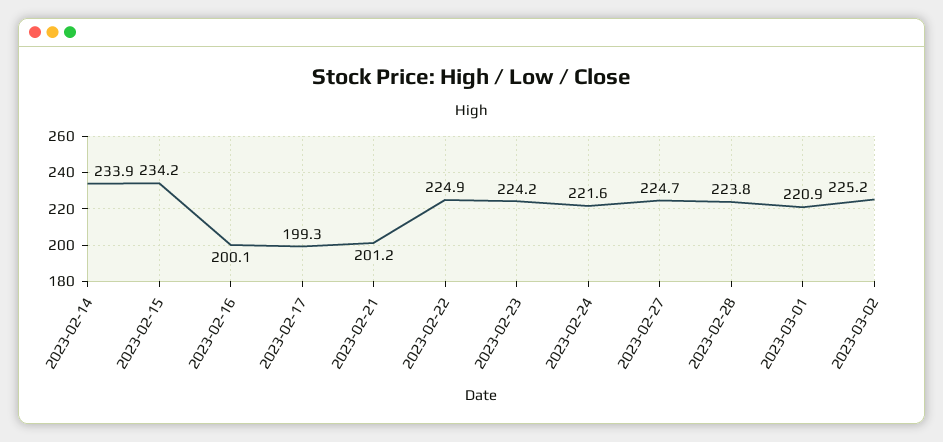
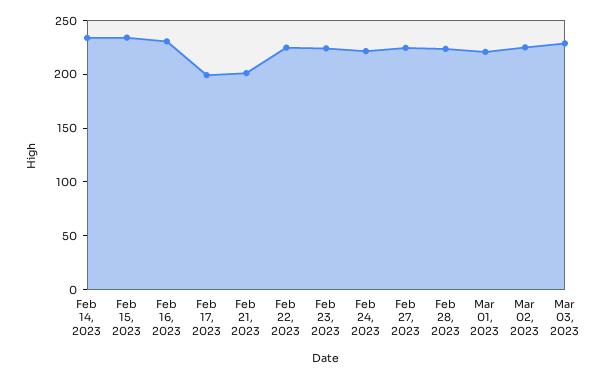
2023-02-16: 200.1 -> 230
Mar 03, 2023: none -> 230

